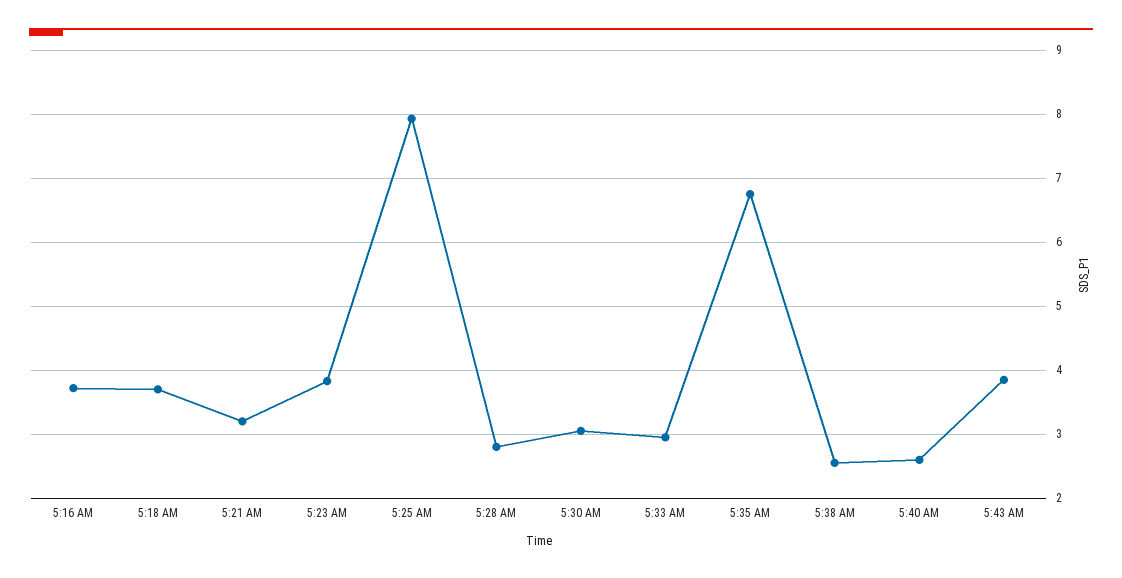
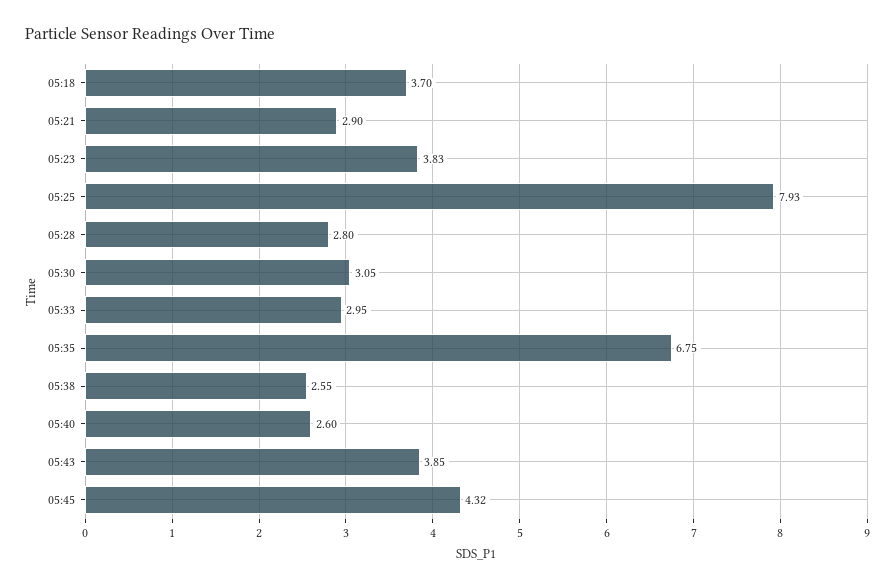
5:16 AM: 3.7 -> none
5:21 AM: 3.2 -> 2.9
05:45: none -> 4.32

